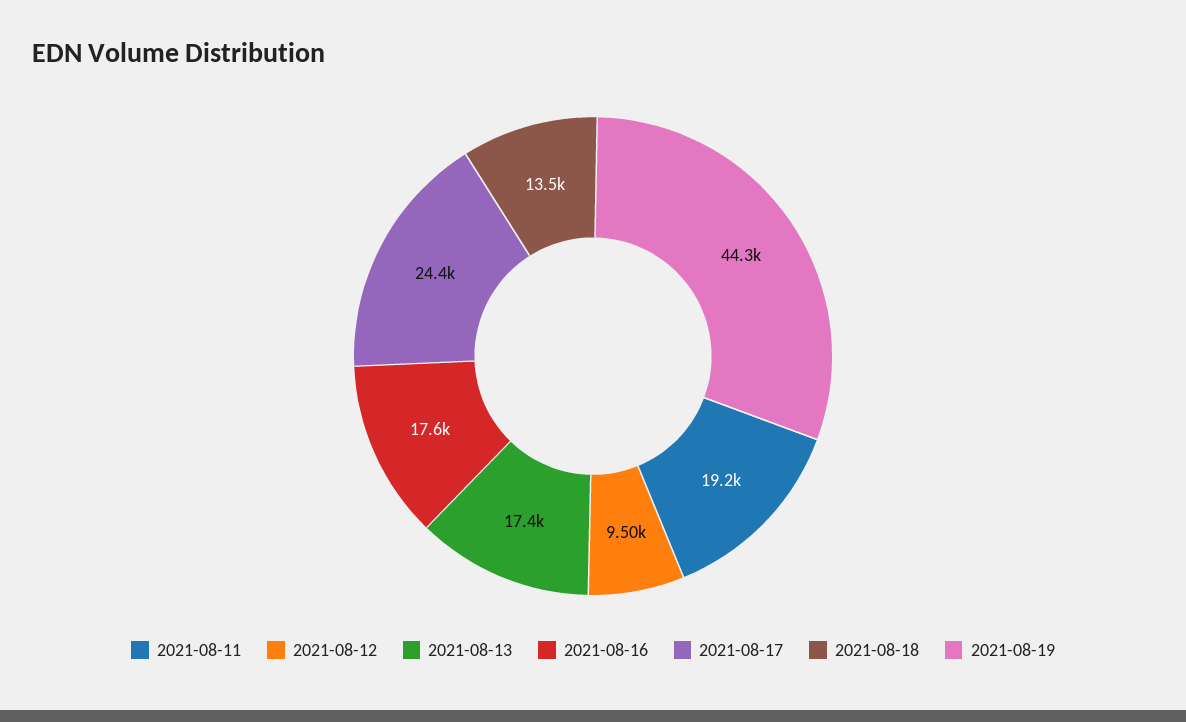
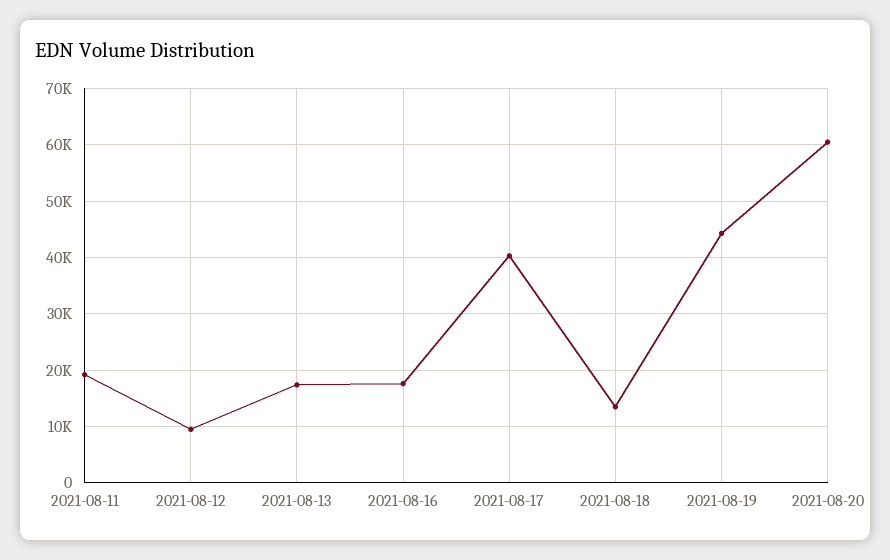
2021-08-17: 24400 -> 40000
2021-08-20: none -> 60000

